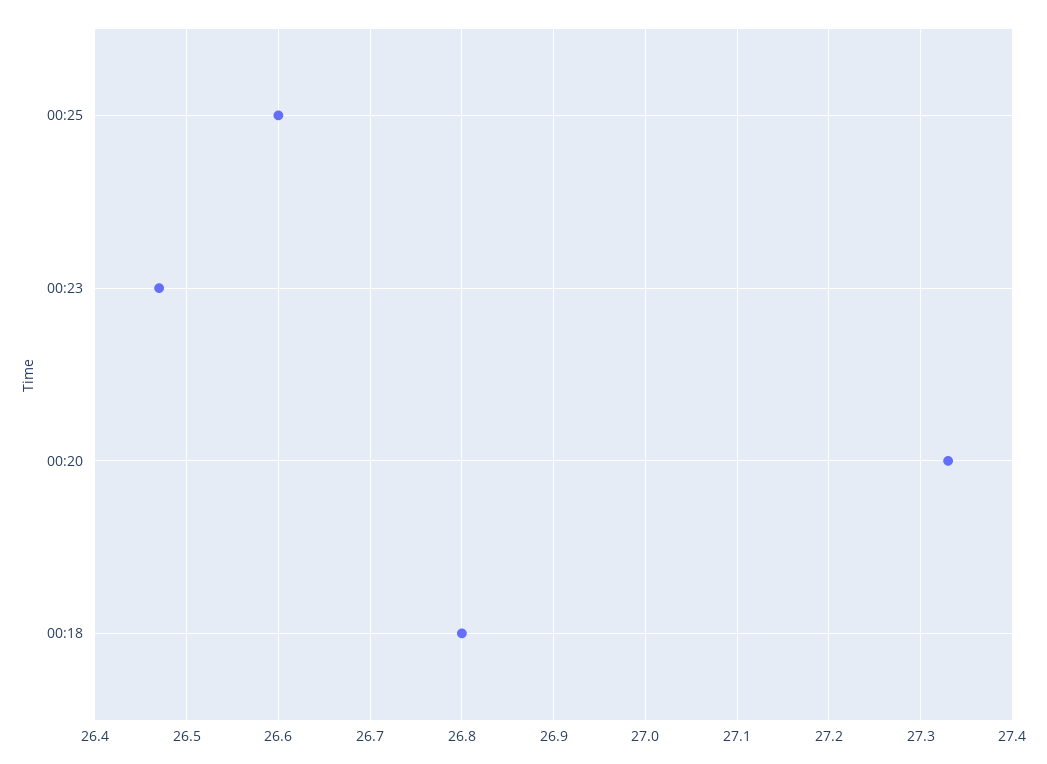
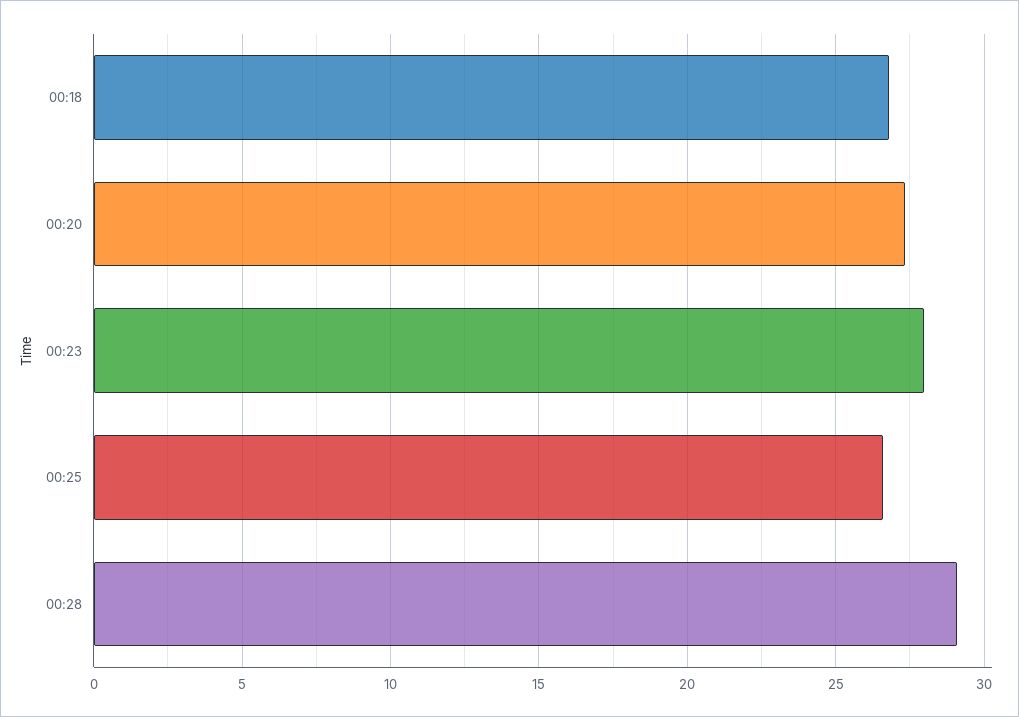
00:23: 26.47 -> 28
00:28: none -> 29

